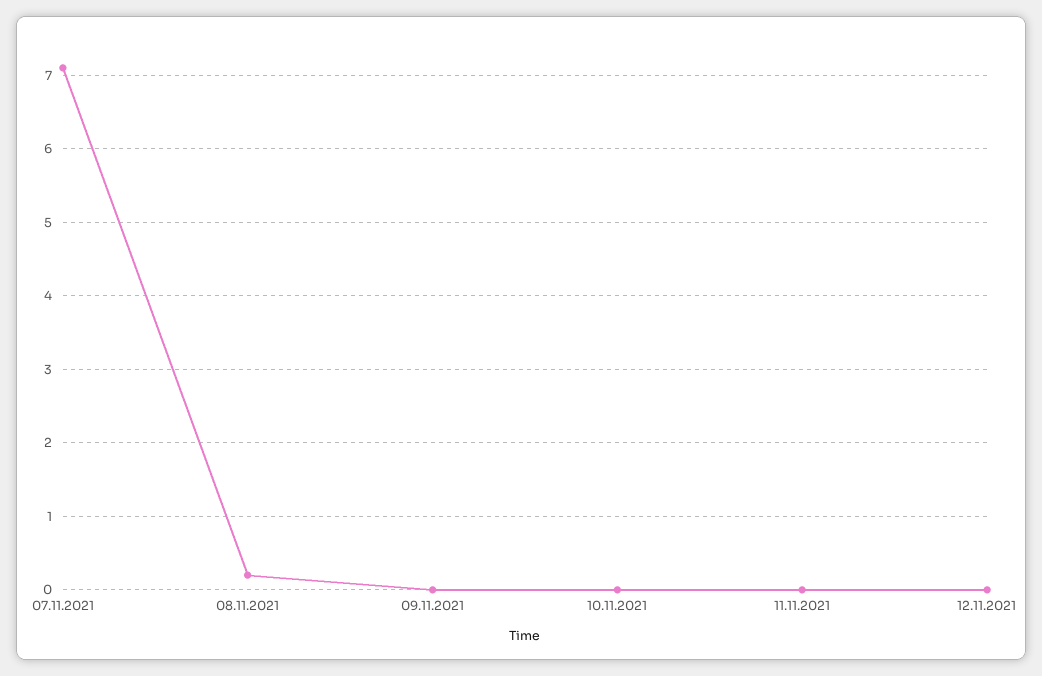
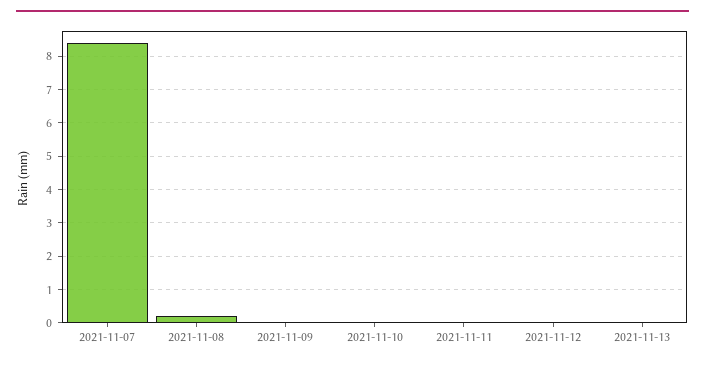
07.11.2021: 7.1 -> 8.5
2021-11-13: none -> 0

